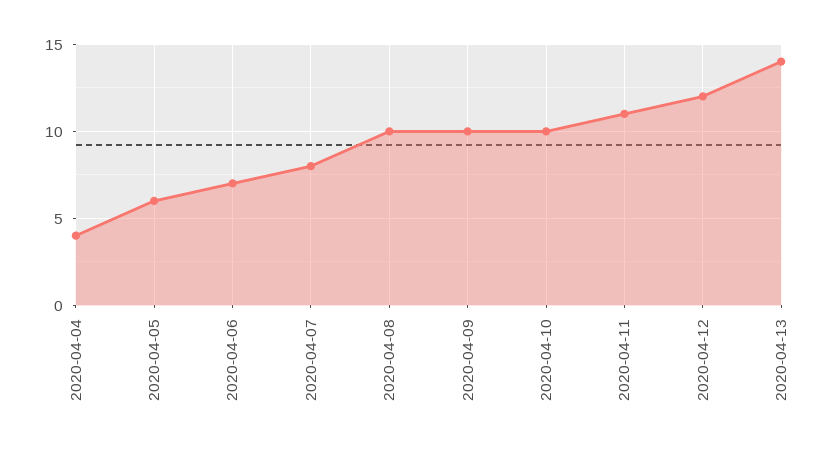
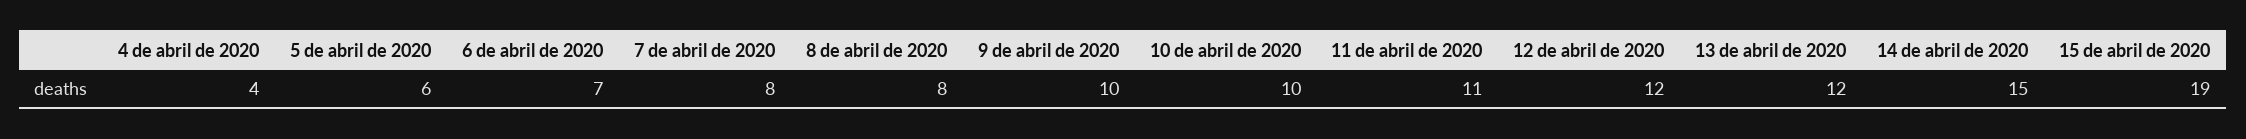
2020-04-08: 10 -> 8
2020-04-13: 14 -> 12
14 de abril de 2020: none -> 15
15 de abril de 2020: none -> 19

